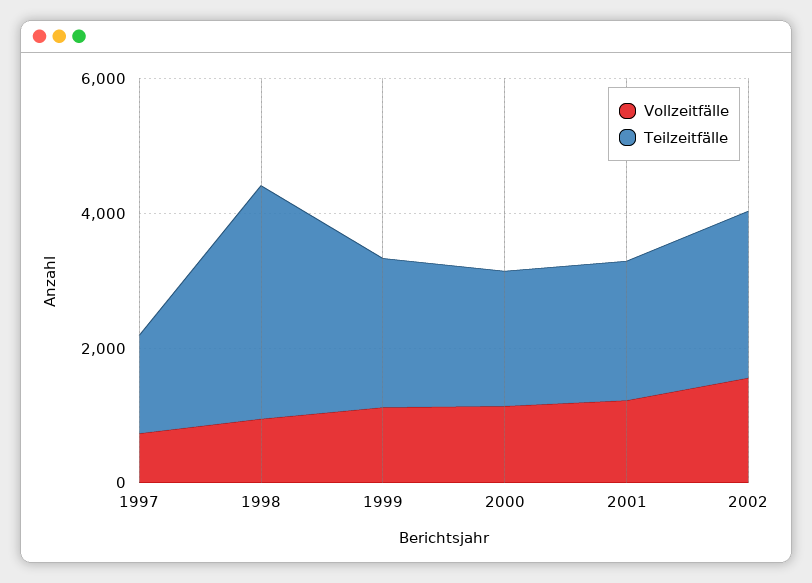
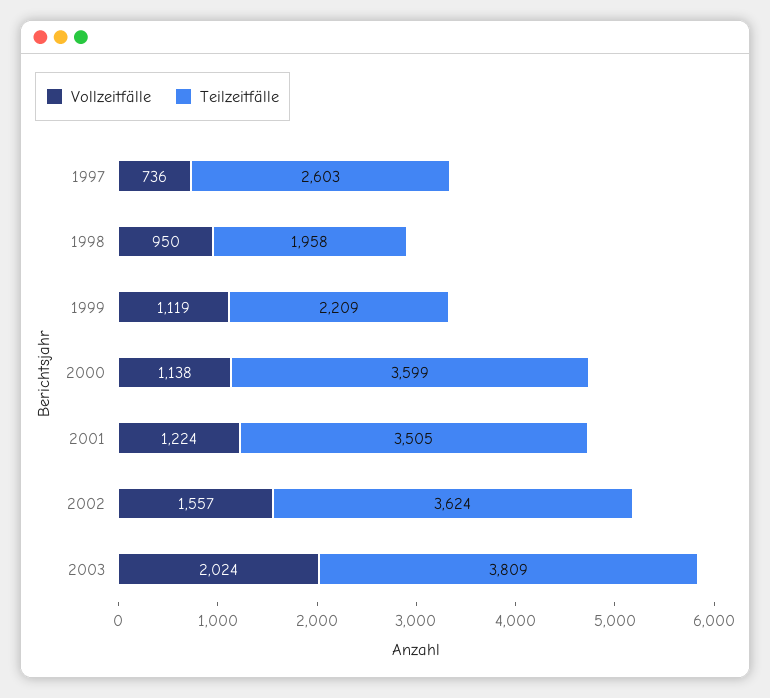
Teilzeitfälle, 1997: 1500 -> 2603
Teilzeitfälle, 1998: 3500 -> 1958
Teilzeitfälle, 2000: 2000 -> 3599
Teilzeitfälle, 2001: 2000 -> 3505
Teilzeitfälle, 2002: 2500 -> 3624
Vollzeitfälle, 2003: none -> 2024
Teilzeitfälle, 2003: none -> 3809

